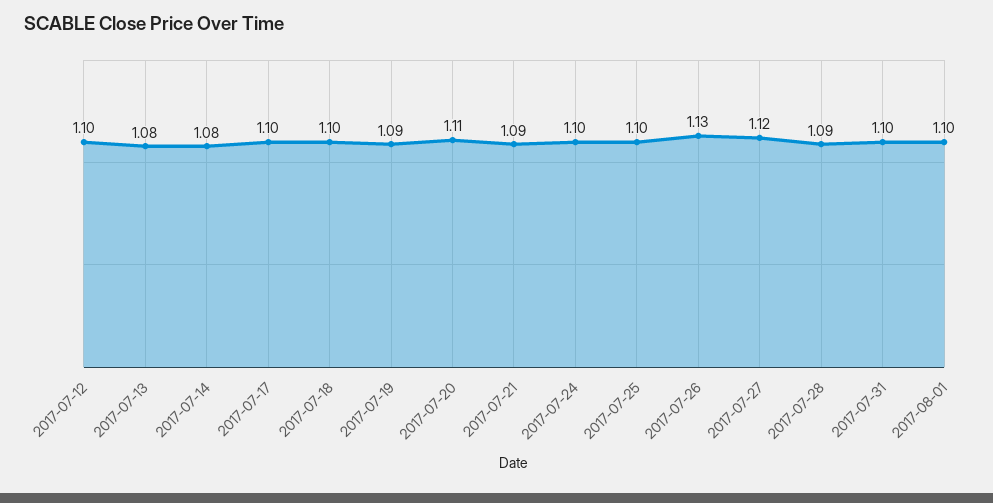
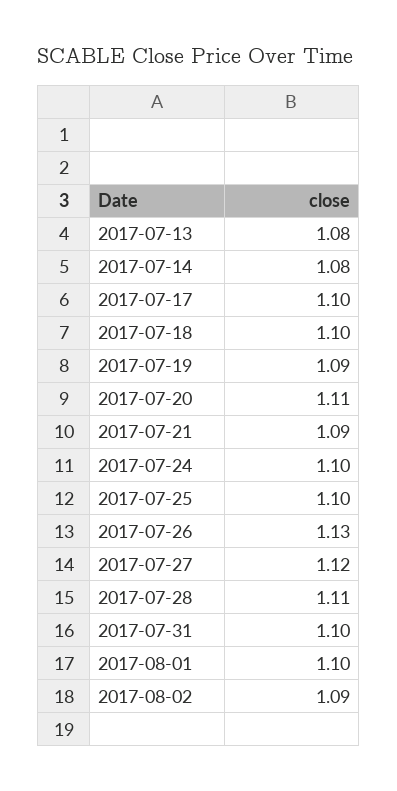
2017-07-12: 1.1 -> none
2017-07-28: 1.09 -> 1.11
2017-08-02: none -> 1.09

